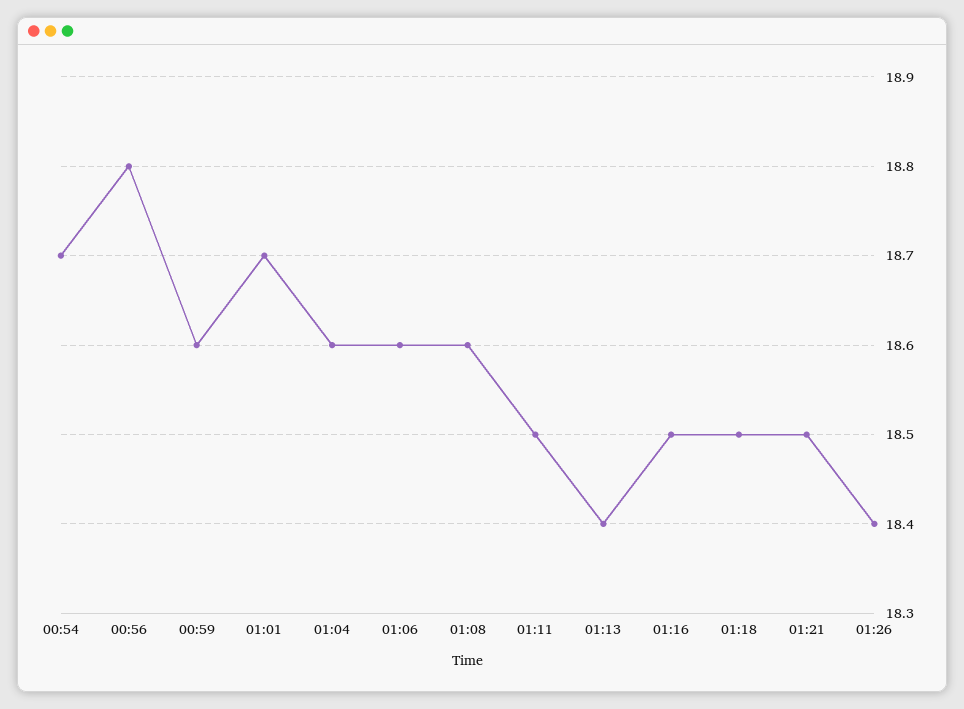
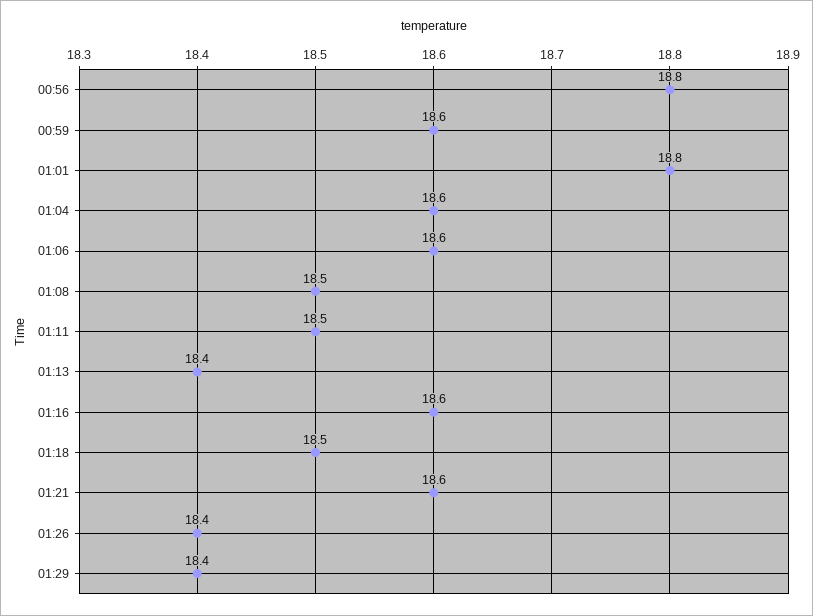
00:54: 18.7 -> none
01:01: 18.7 -> 18.8
01:08: 18.6 -> 18.5
01:16: 18.5 -> 18.6
01:21: 18.5 -> 18.6
01:29: none -> 18.4

